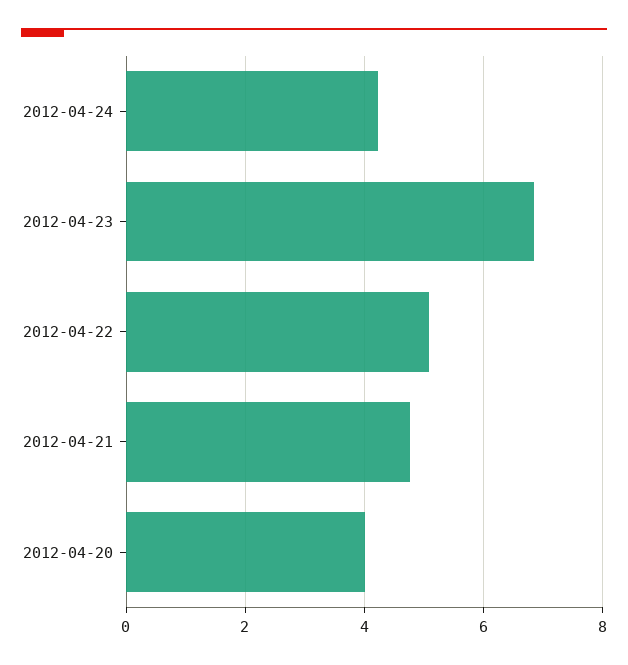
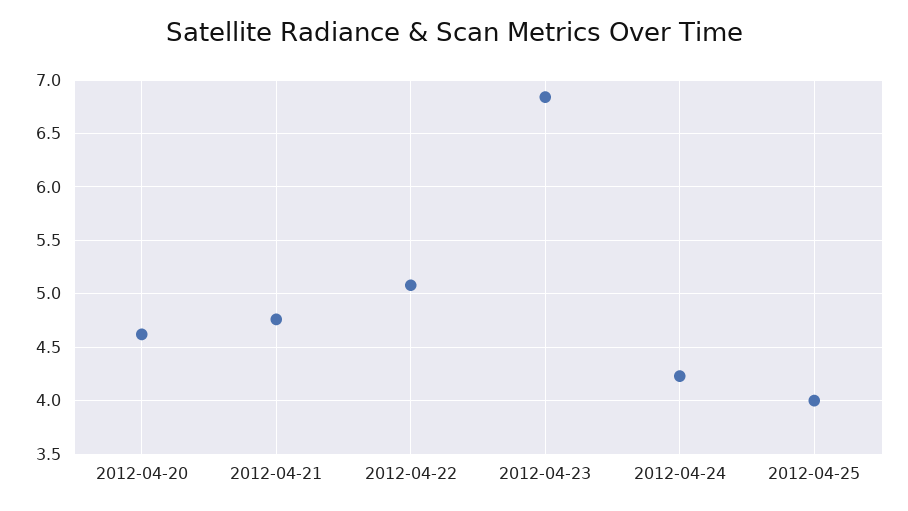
2012-04-20: 4 -> 4.6
2012-04-25: none -> 4

